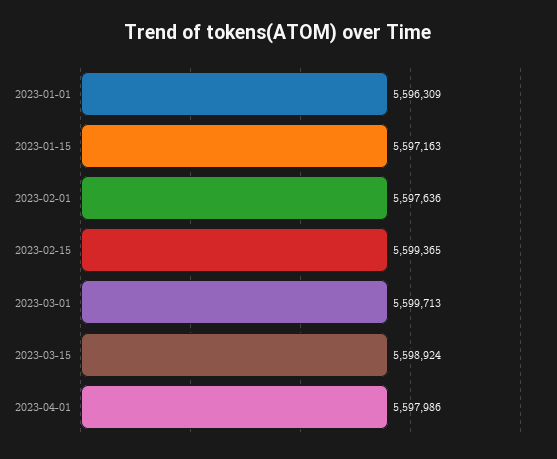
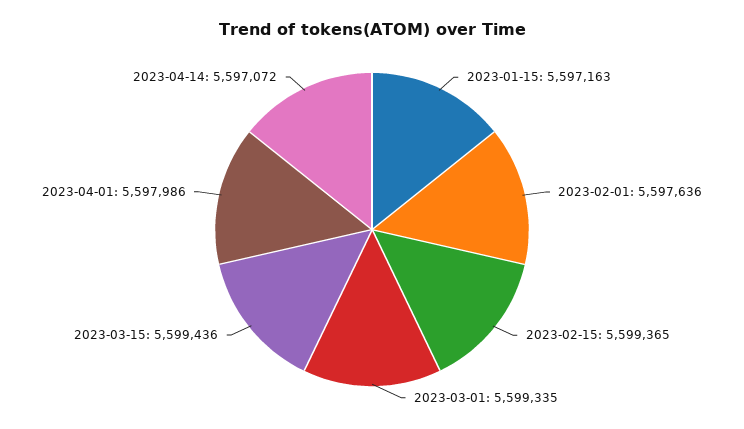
2023-01-01: 5596309 -> none
2023-03-01: 5599713 -> 5599335
2023-03-15: 5598924 -> 5599436
2023-04-14: none -> 5597072

